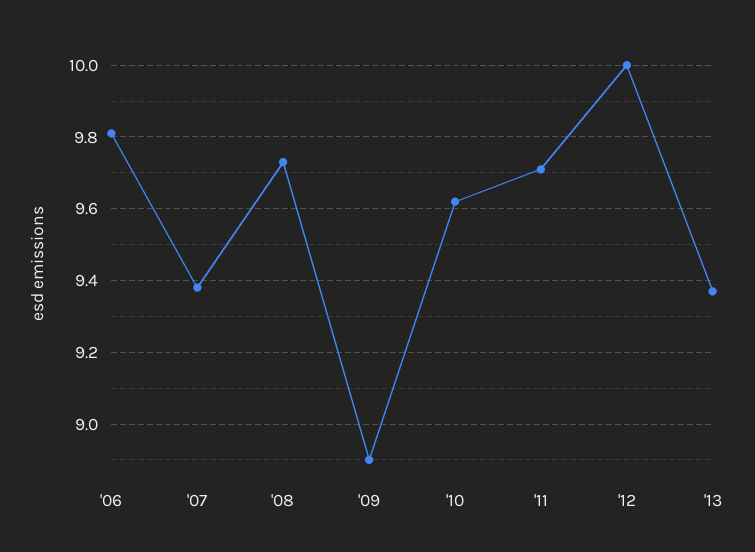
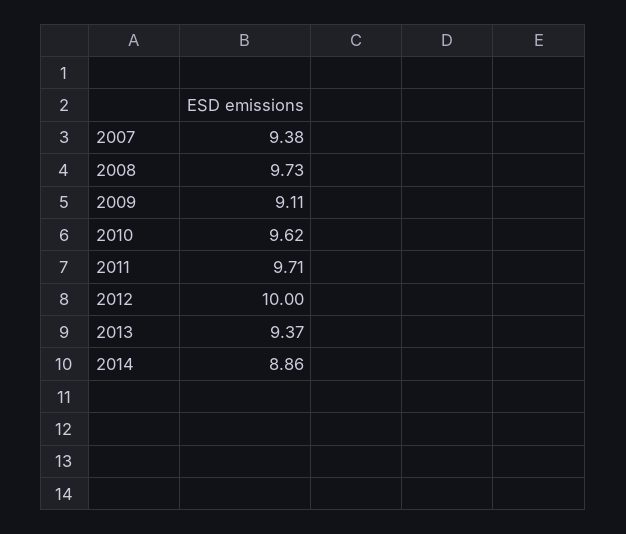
'06: 9.8 -> none
'09: 8.9 -> 9.11
2014: none -> 8.86

